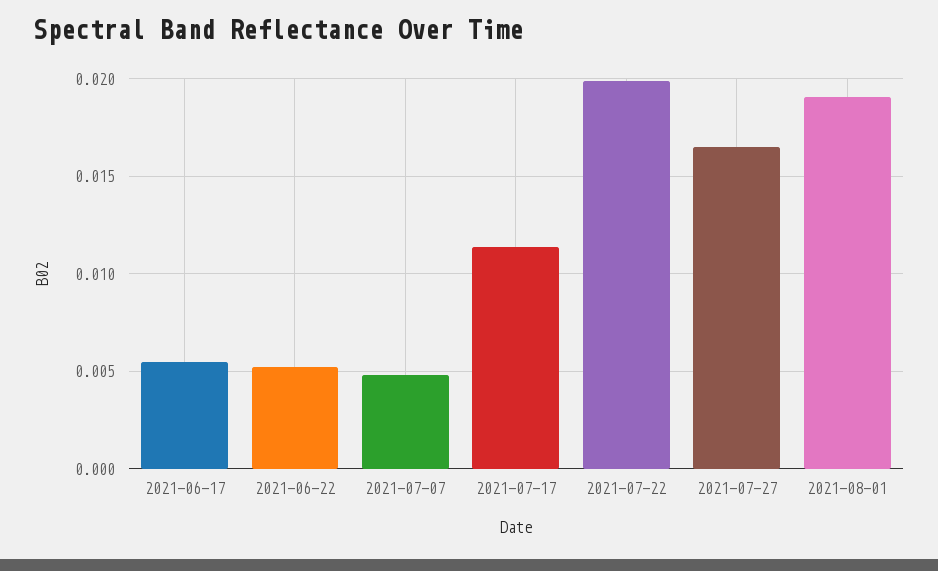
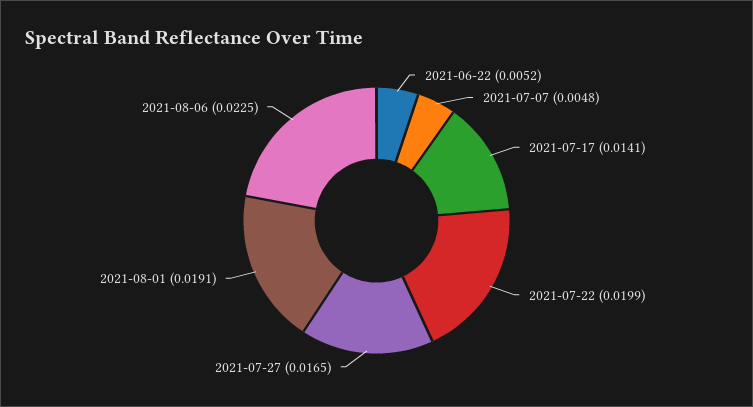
2021-06-17: 0.0055 -> none
2021-07-17: 0.0115 -> 0.0141
2021-08-06: none -> 0.0225

